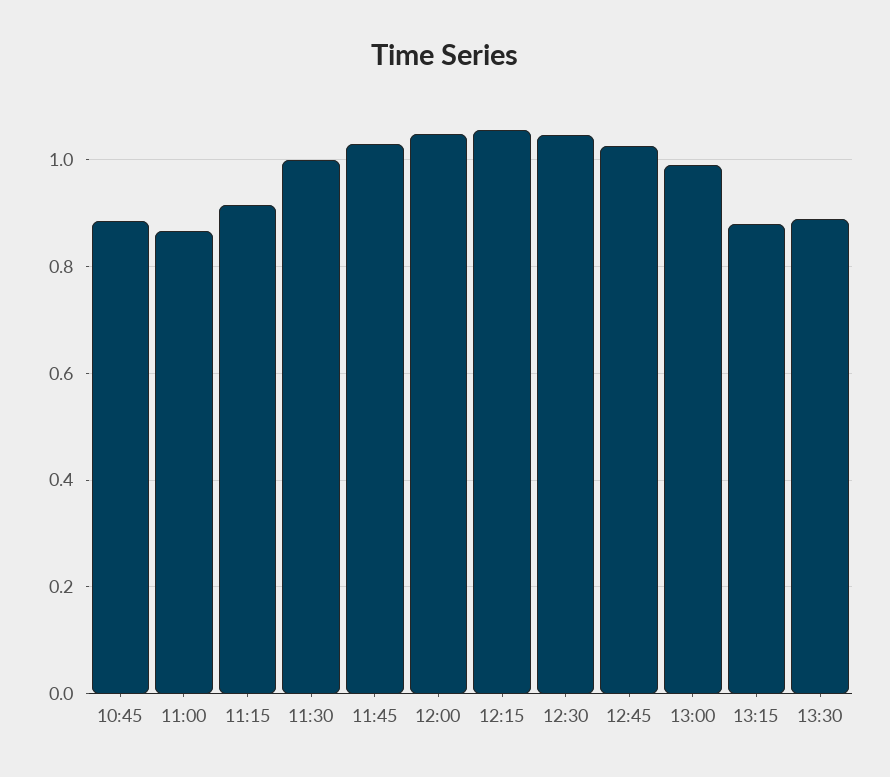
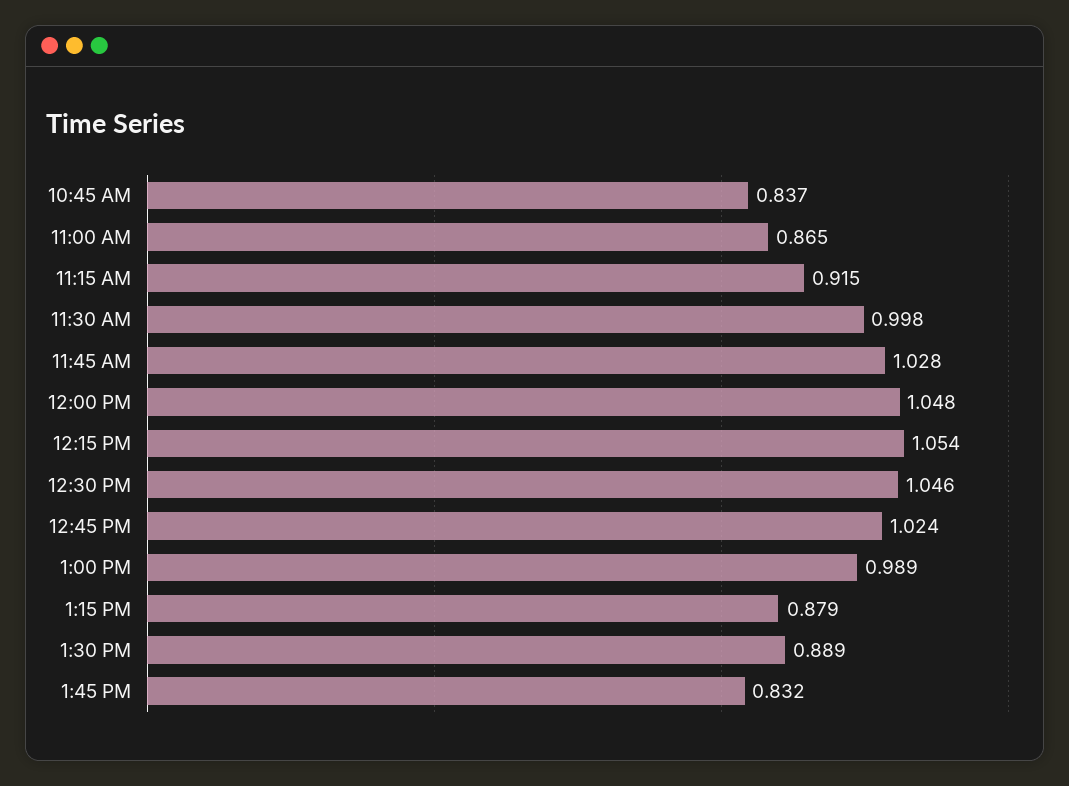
10:45: 0.88 -> 0.837
1:45 PM: none -> 0.832

